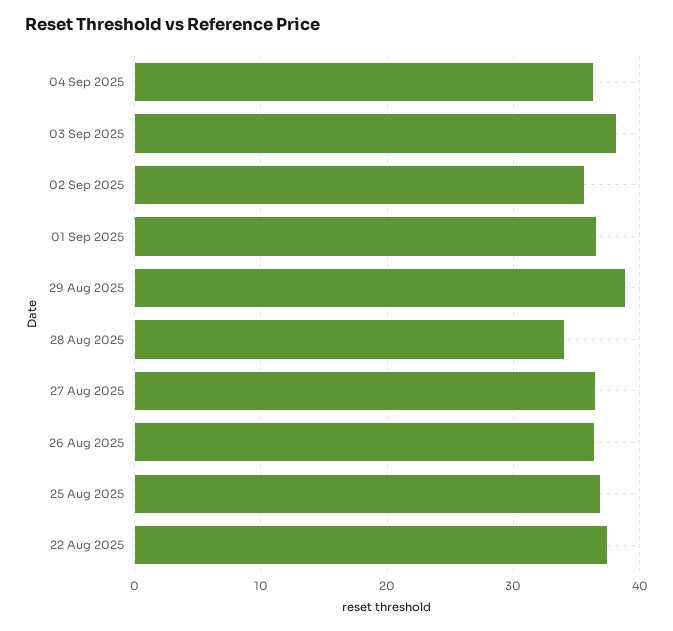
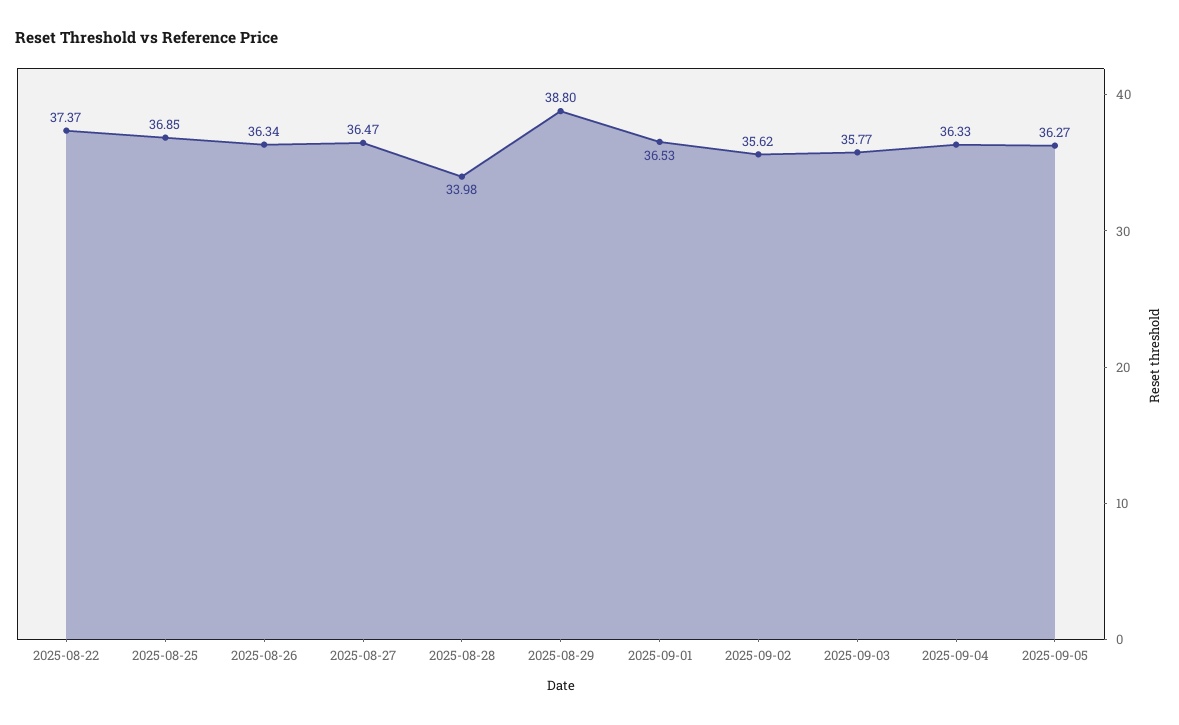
03 Sep 2025: 38 -> 35.77
2025-09-05: none -> 36.27

